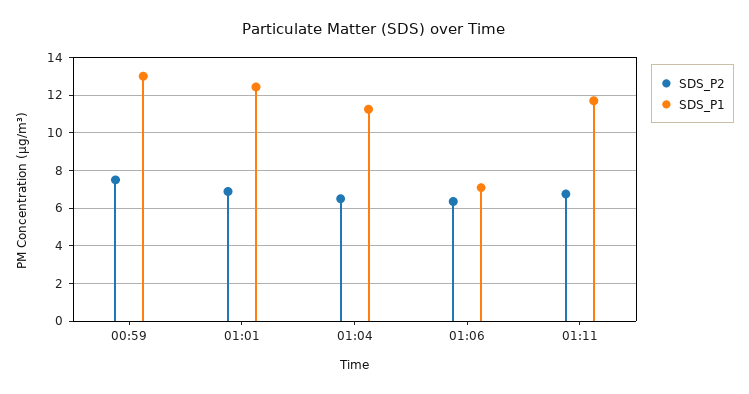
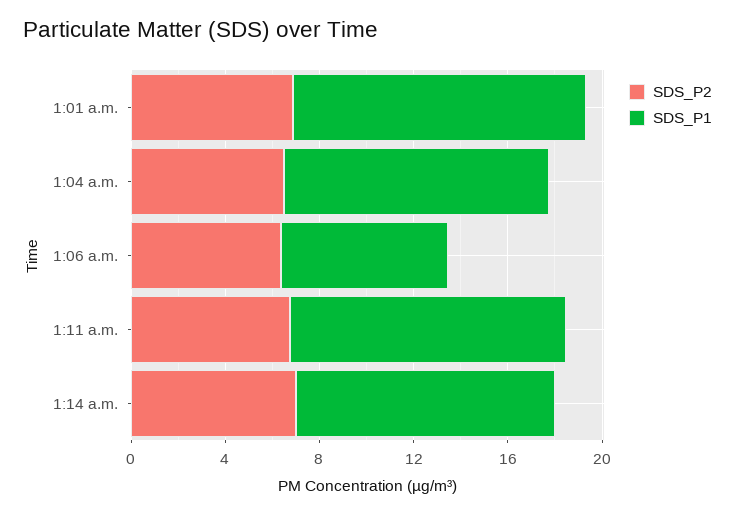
SDS_P2, 00:59: 7.5 -> none
SDS_P1, 00:59: 13 -> none
SDS_P2, 1:14 a.m.: none -> 7
SDS_P1, 1:14 a.m.: none -> 11

